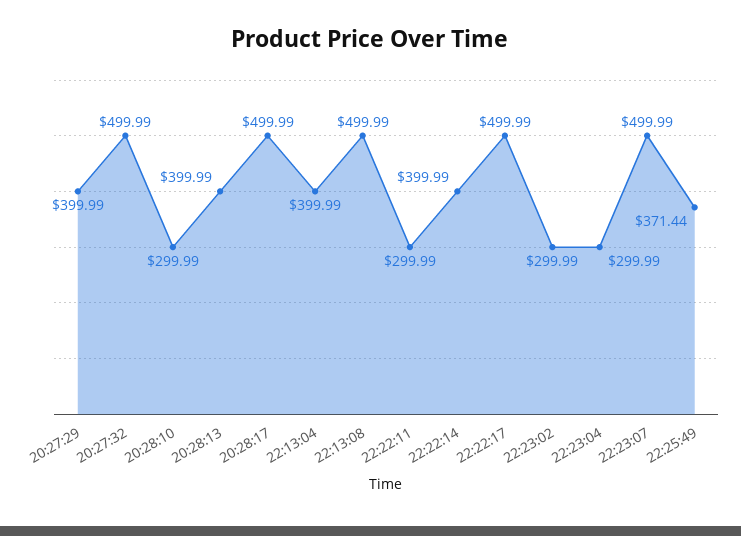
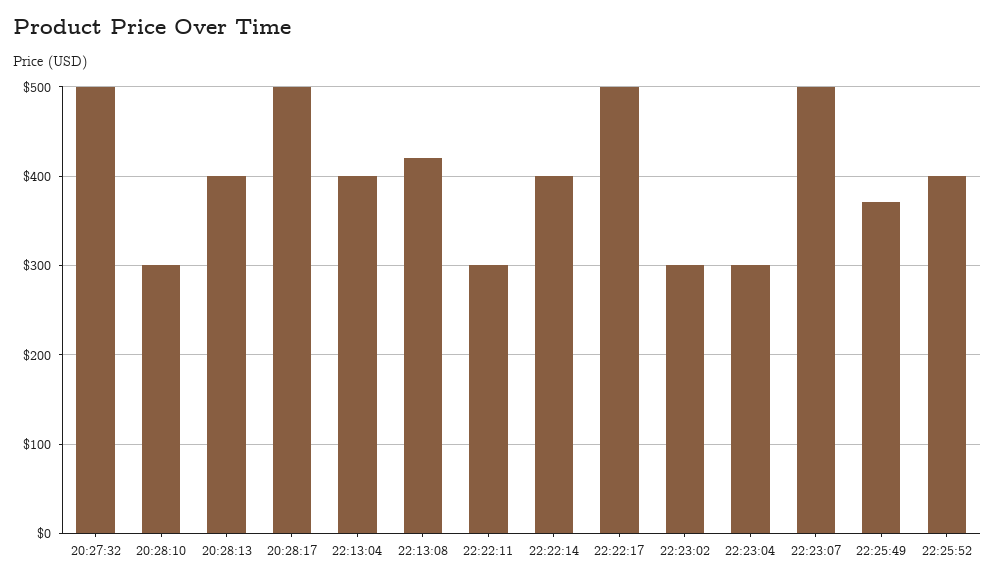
20:27:29: 399.99 -> none
22:13:08: 499.99 -> 420
22:25:52: none -> 400

